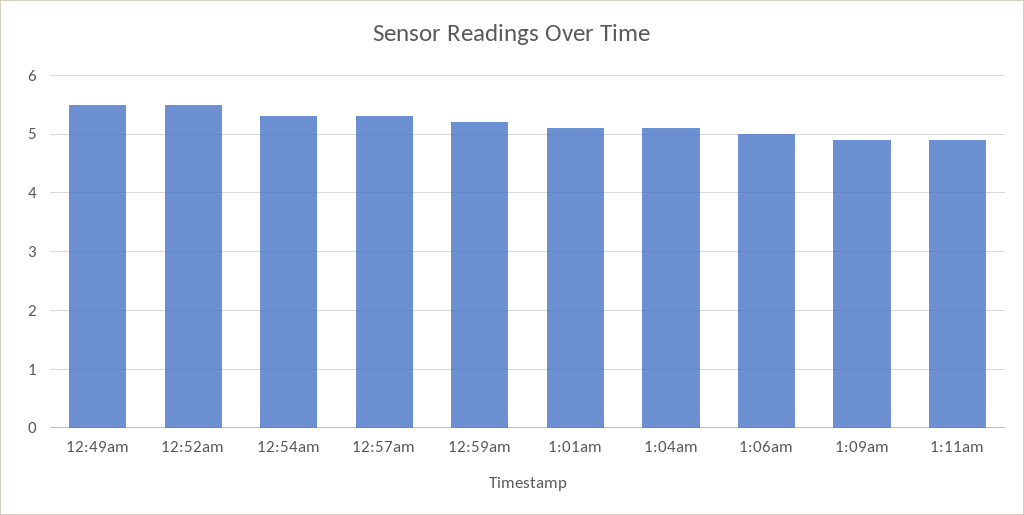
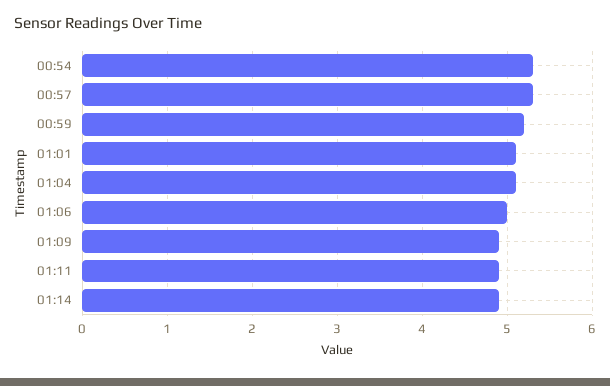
12:49am: 5.5 -> none
12:52am: 5.5 -> none
01:14: none -> 4.9

